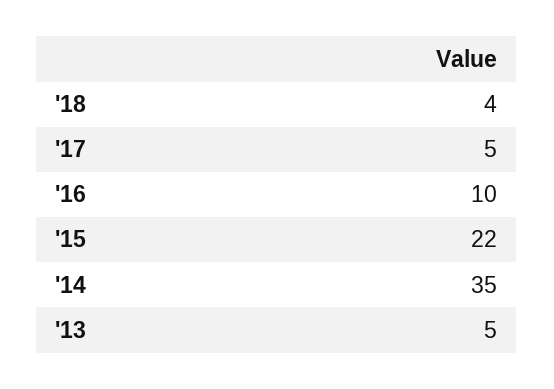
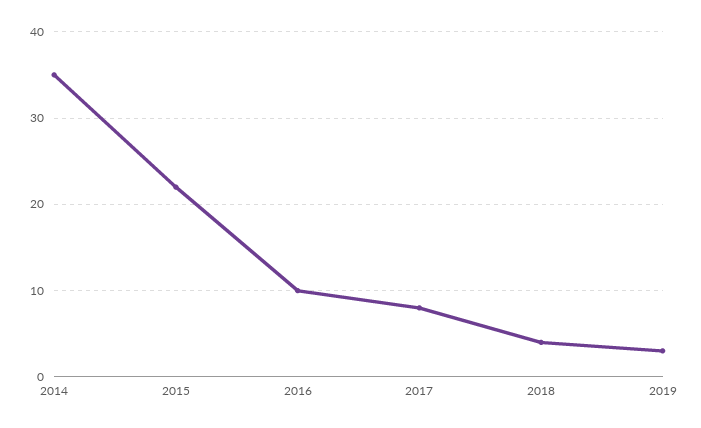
'17: 5 -> 8
'13: 5 -> none
2019: none -> 3

